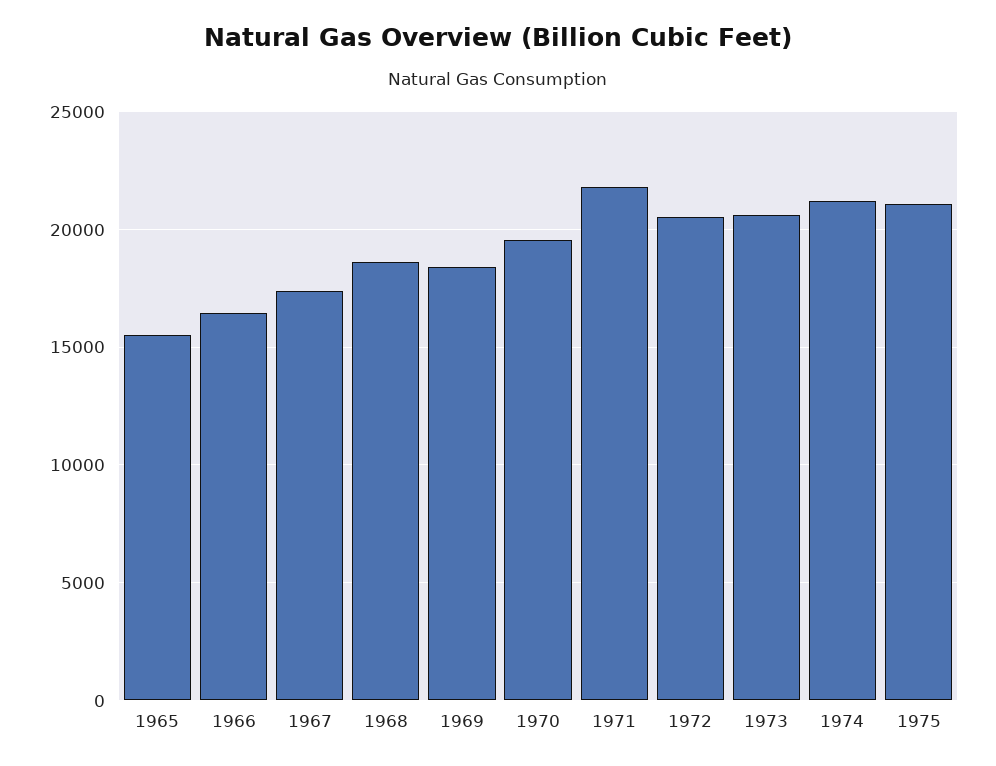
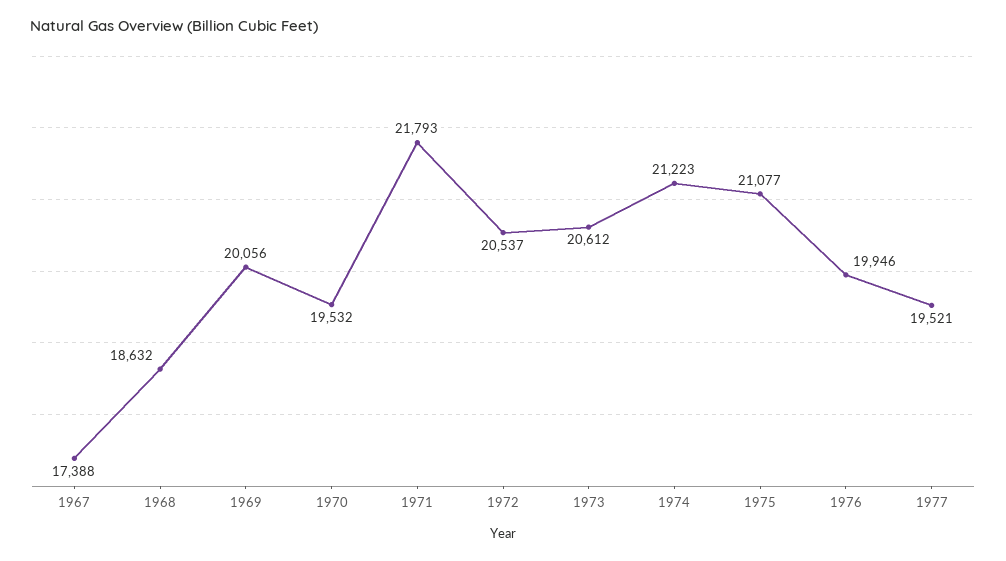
1965: 15500 -> none
1966: 16500 -> none
1969: 18500 -> 20056
1976: none -> 19946
1977: none -> 19521

